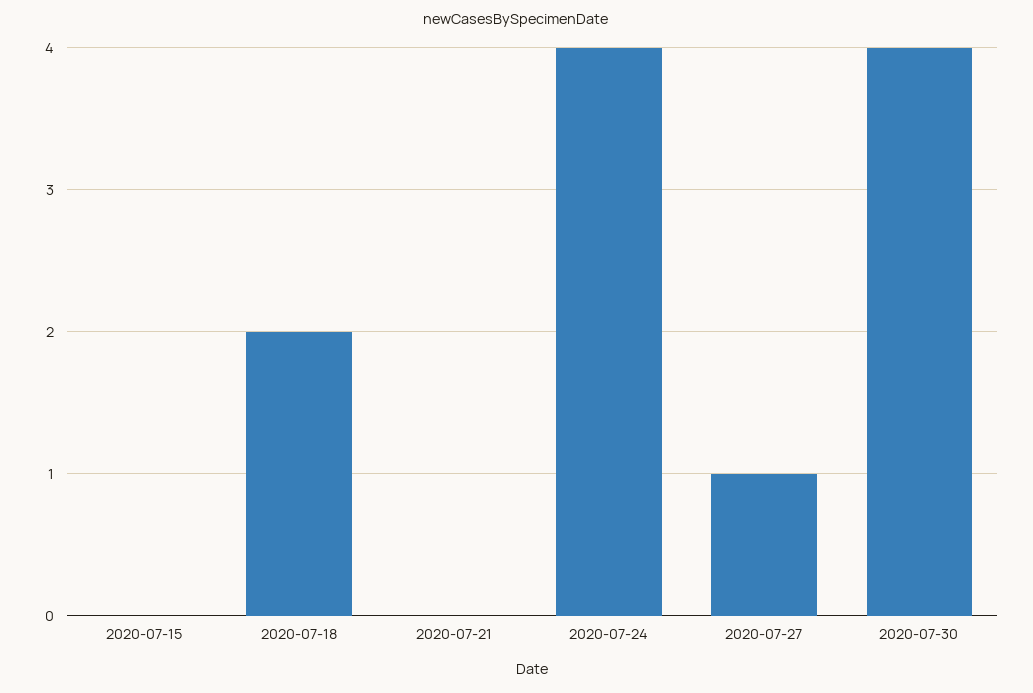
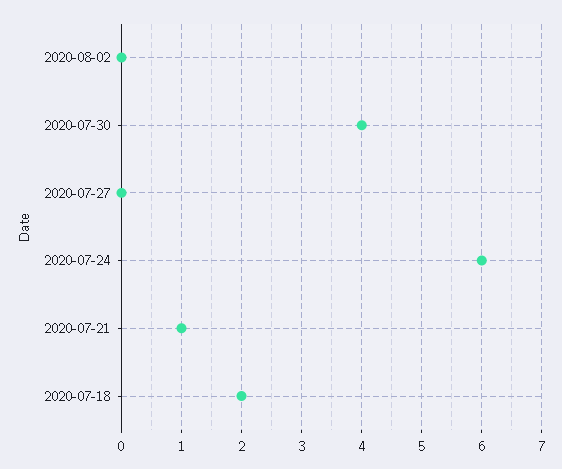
2020-07-15: 0 -> none
2020-07-21: 0 -> 1
2020-07-24: 4 -> 6
2020-07-27: 1 -> 0
2020-08-02: none -> 0

